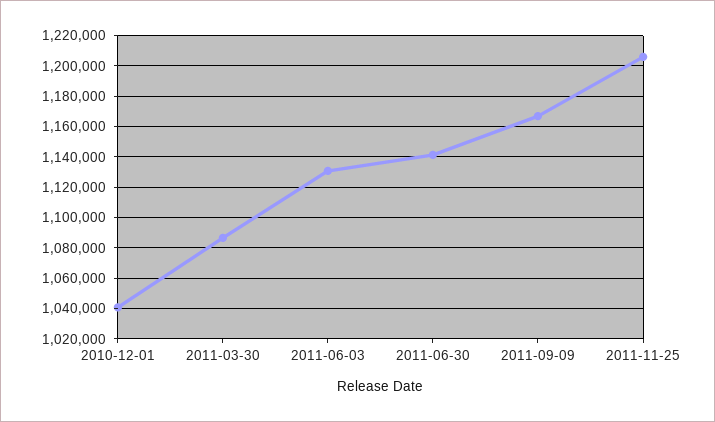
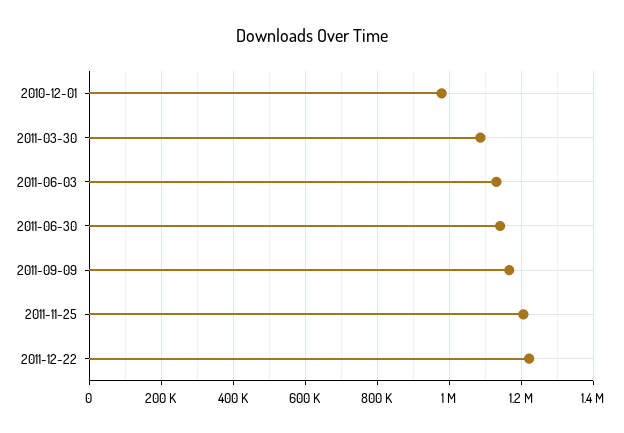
2010-12-01: 1040000 -> 980000
2011-12-22: none -> 1220000

